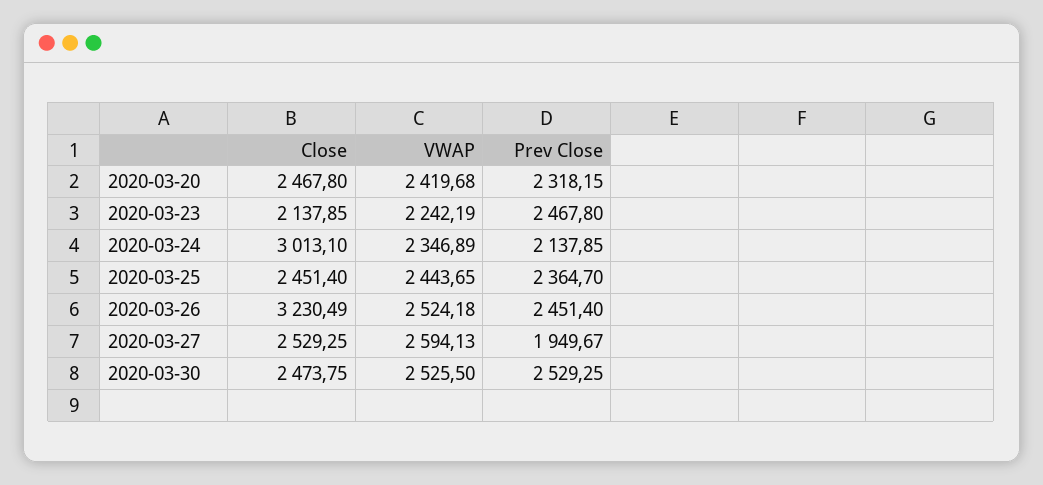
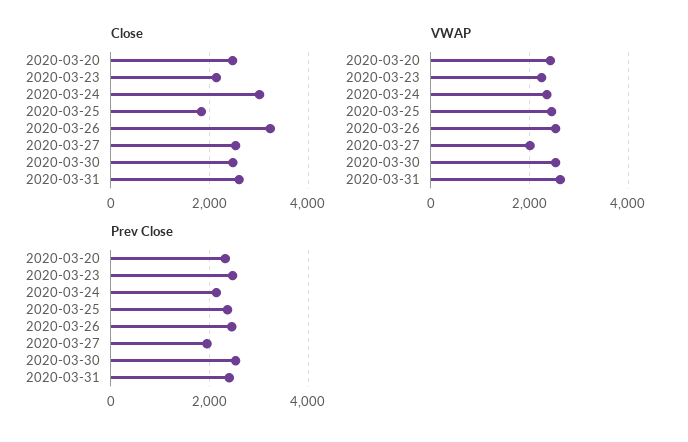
Close, 2020-03-25: 2451.4 -> 1800
VWAP, 2020-03-27: 2594.13 -> 2000
Close, 2020-03-31: none -> 2600
VWAP, 2020-03-31: none -> 2600
Prev Close, 2020-03-31: none -> 2400

